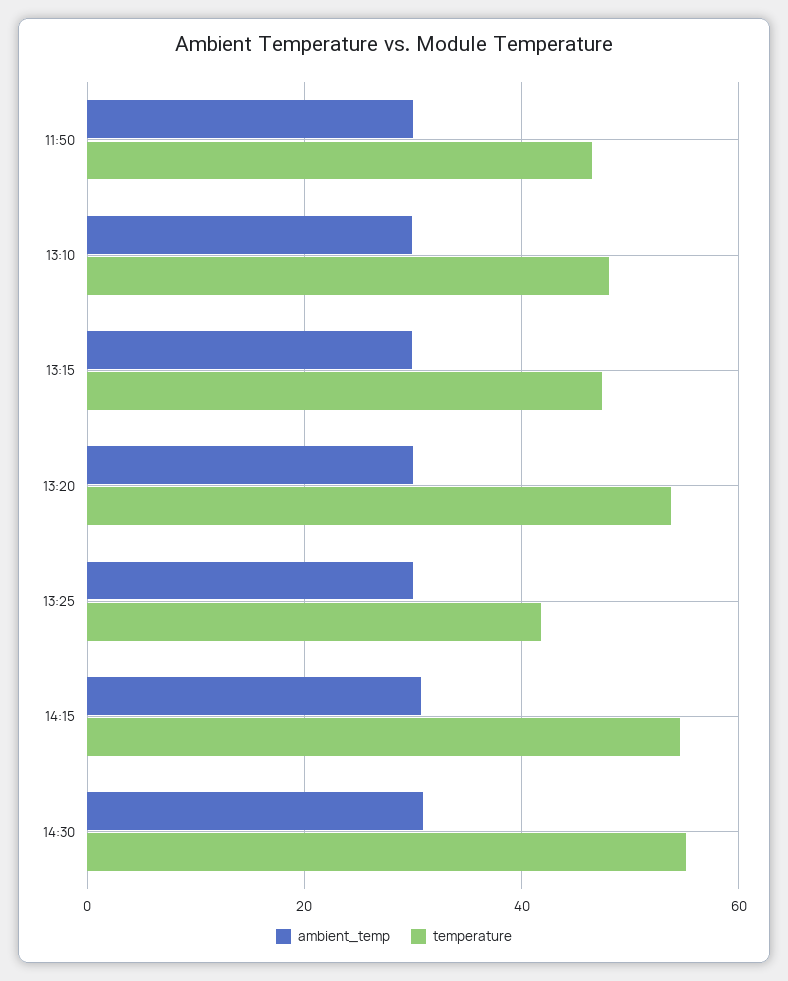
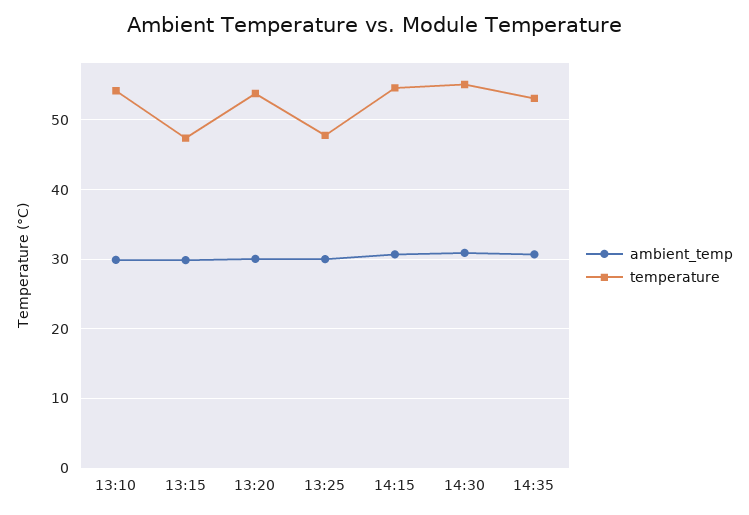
ambient_temp, 11:50: 30 -> none
temperature, 11:50: 46 -> none
temperature, 13:10: 48 -> 54
temperature, 13:25: 42 -> 48
ambient_temp, 14:35: none -> 31
temperature, 14:35: none -> 53

